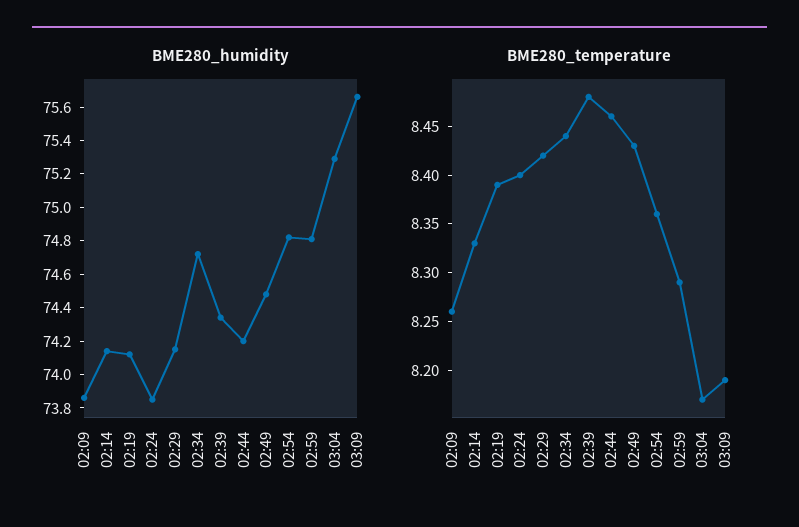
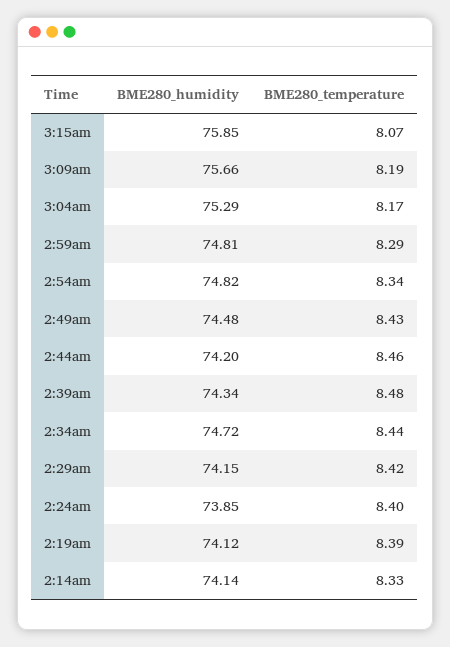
BME280_humidity, 02:09: 73.85 -> none
BME280_temperature, 02:09: 8.26 -> none
BME280_temperature, 02:54: 8.36 -> 8.34
BME280_humidity, 3:15am: none -> 75.85
BME280_temperature, 3:15am: none -> 8.07

